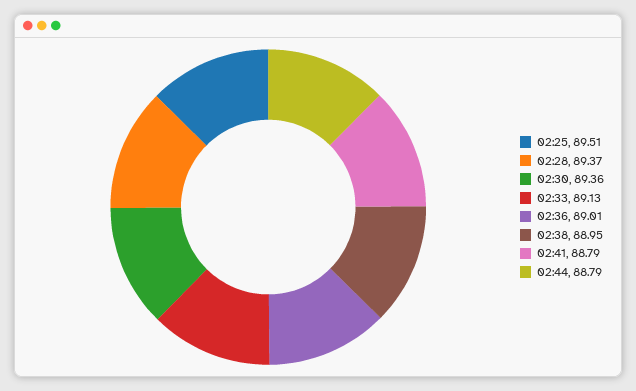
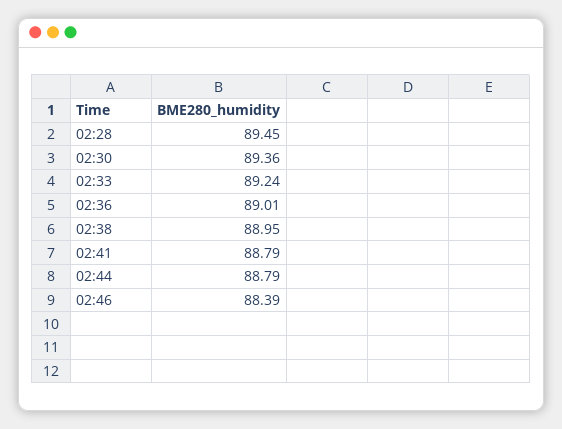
02:25: 89.51 -> none
02:28: 89.37 -> 89.45
02:33: 89.13 -> 89.24
02:46: none -> 88.39

